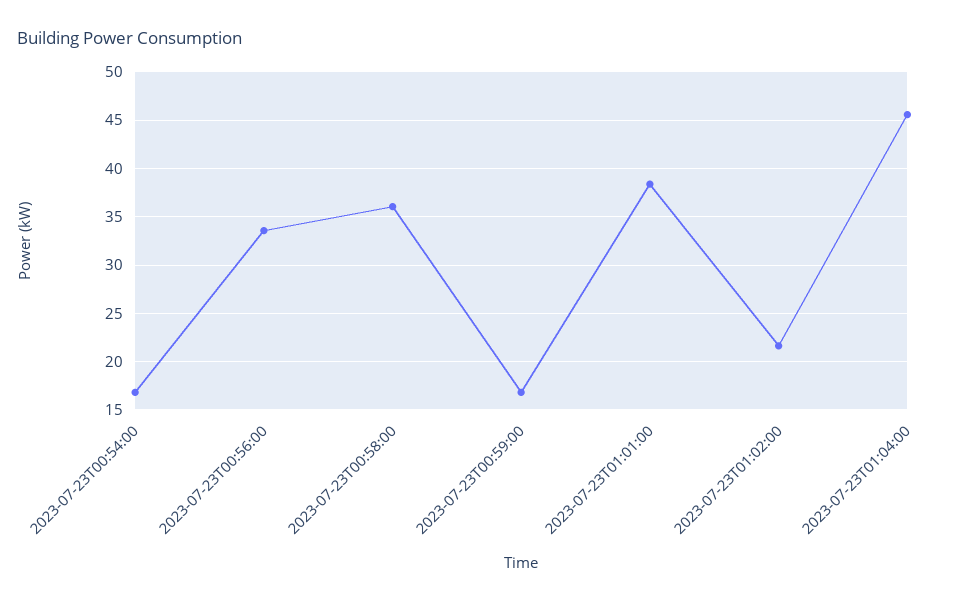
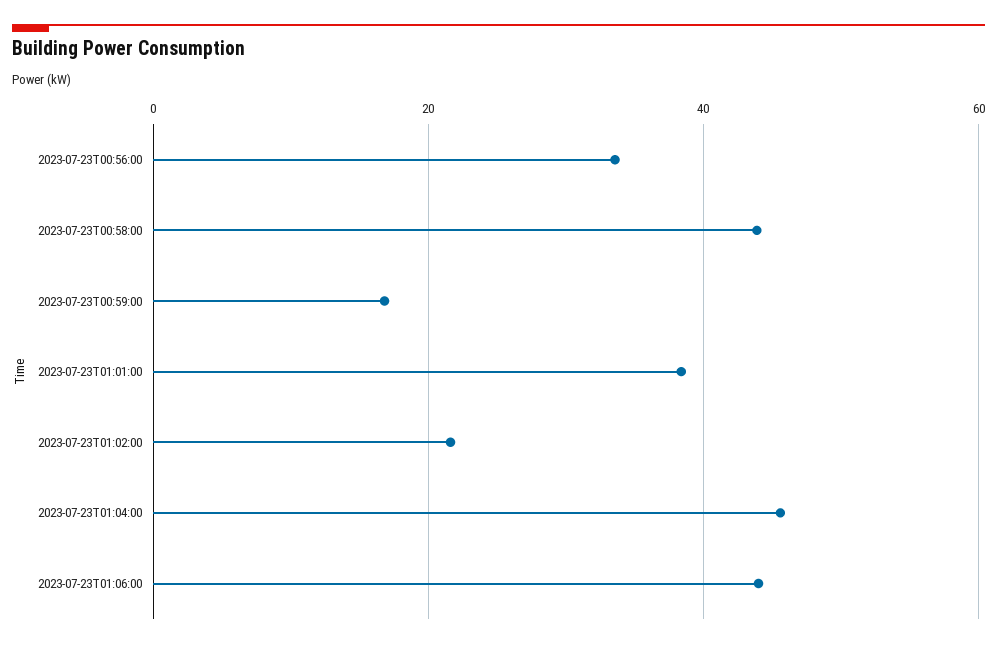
2023-07-23T00:54:00: 17 -> none
2023-07-23T00:58:00: 36 -> 44
2023-07-23T01:06:00: none -> 44

